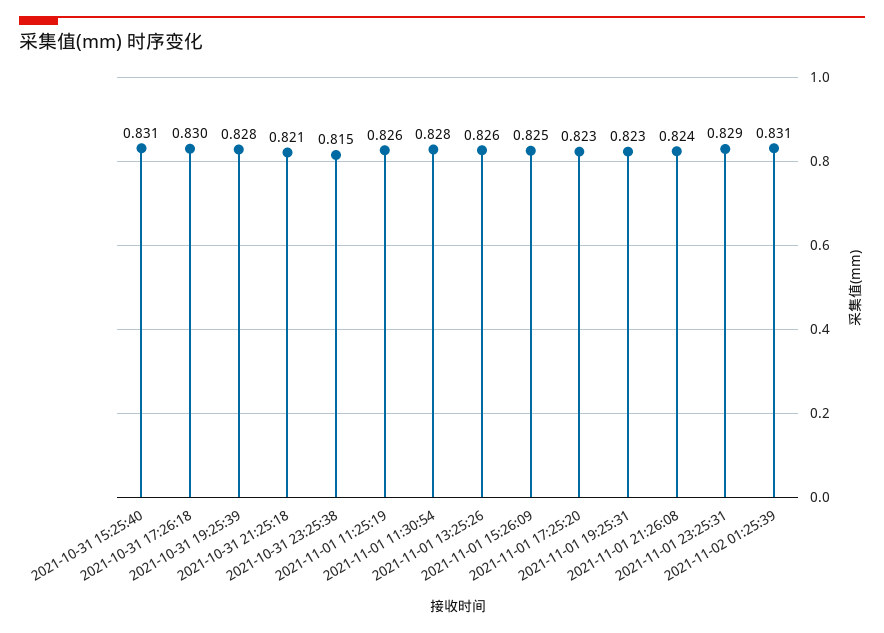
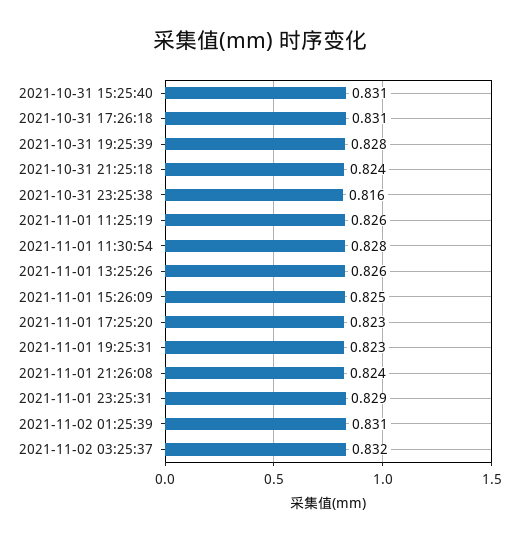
2021-10-31 17:26:18: 0.83 -> 0.831
2021-10-31 21:25:18: 0.821 -> 0.824
2021-10-31 23:25:38: 0.815 -> 0.816
2021-11-02 03:25:37: none -> 0.832

